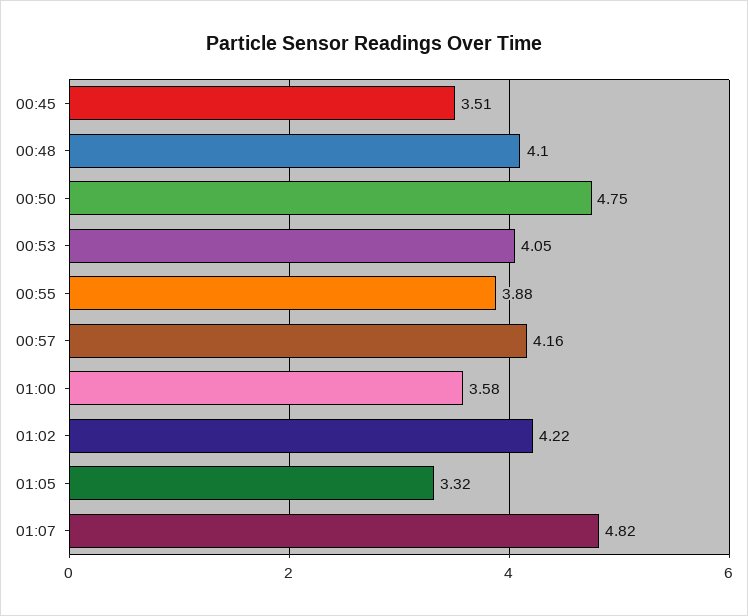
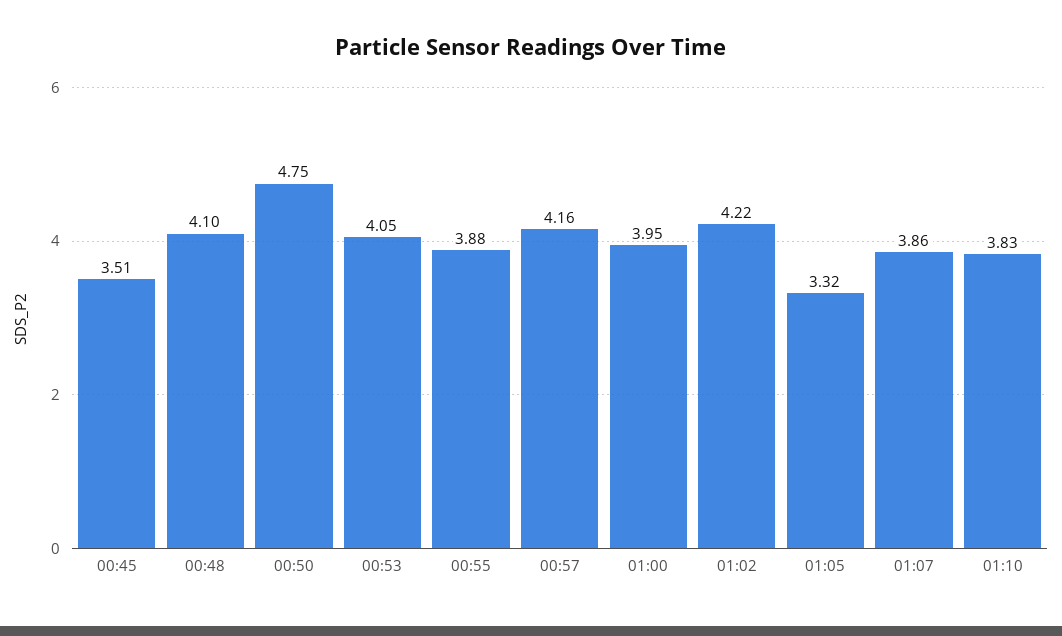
01:00: 3.58 -> 3.95
01:07: 4.82 -> 3.86
01:10: none -> 3.83

